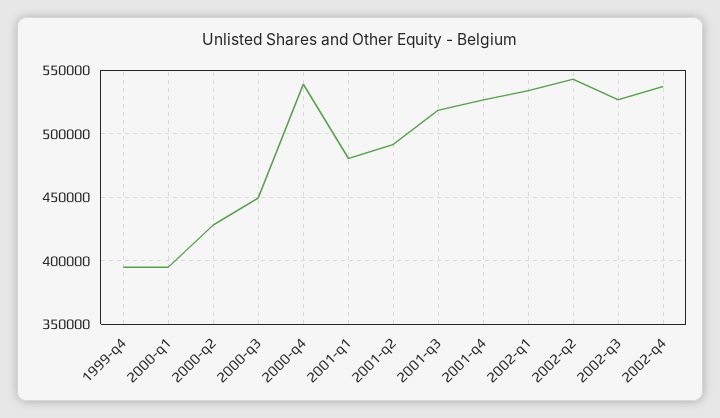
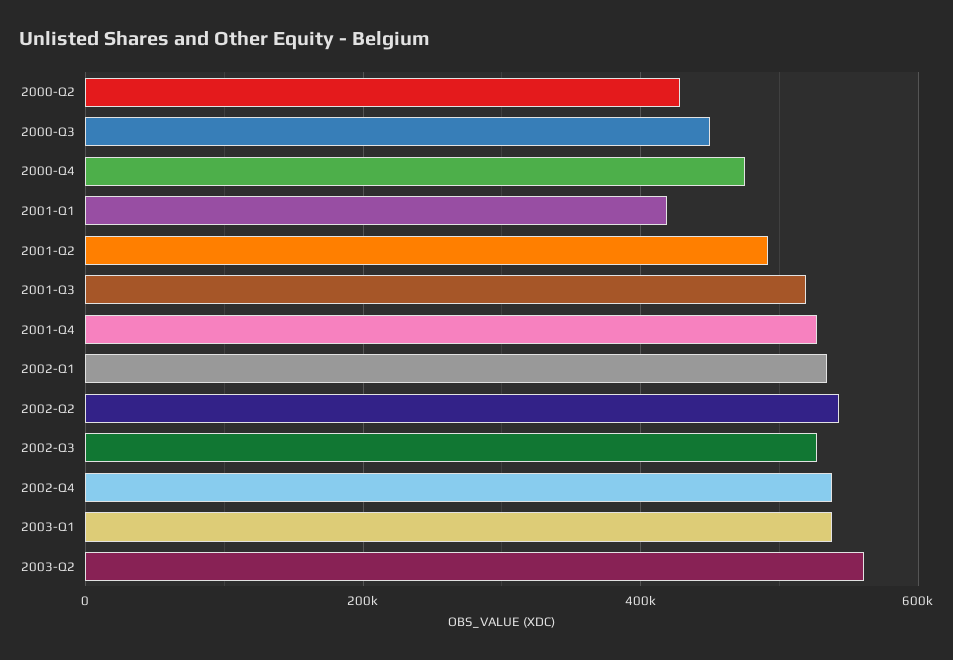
1999-q4: 395000 -> none
2000-q1: 395000 -> none
2000-q4: 540000 -> 480000
2001-q1: 480000 -> 420000
2003-Q1: none -> 540000
2003-Q2: none -> 560000

